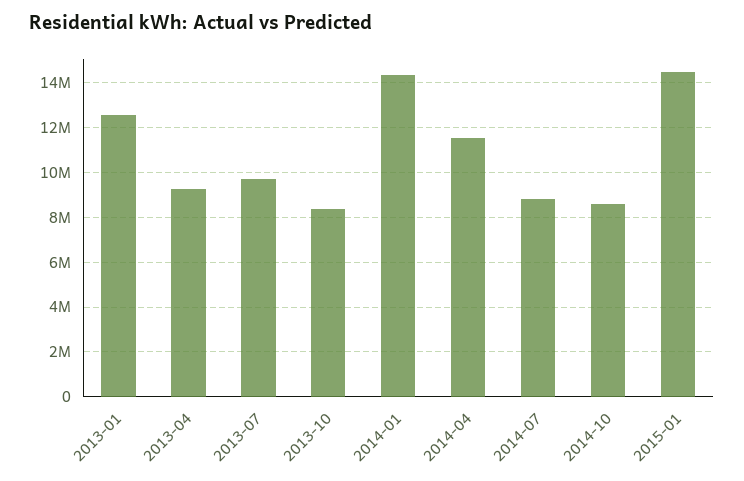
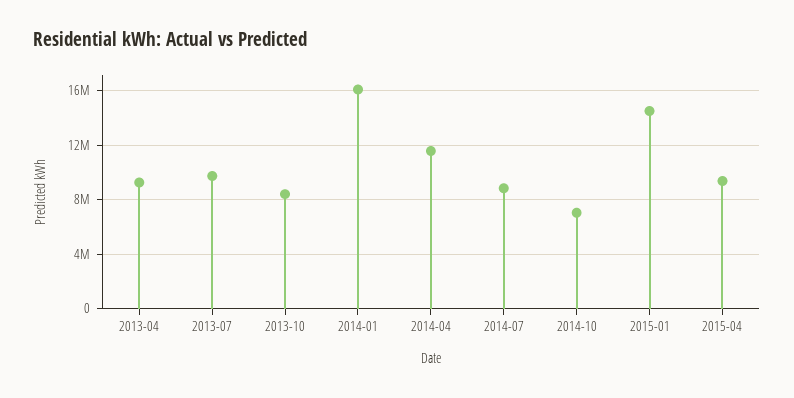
2013-01: 12500000 -> none
2014-01: 14500000 -> 16000000
2014-10: 8500000 -> 7000000
2015-04: none -> 9500000

